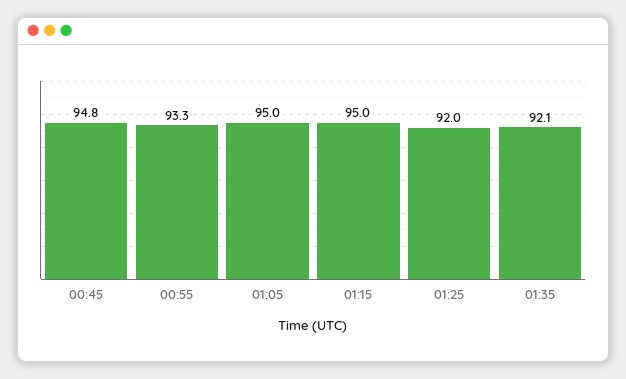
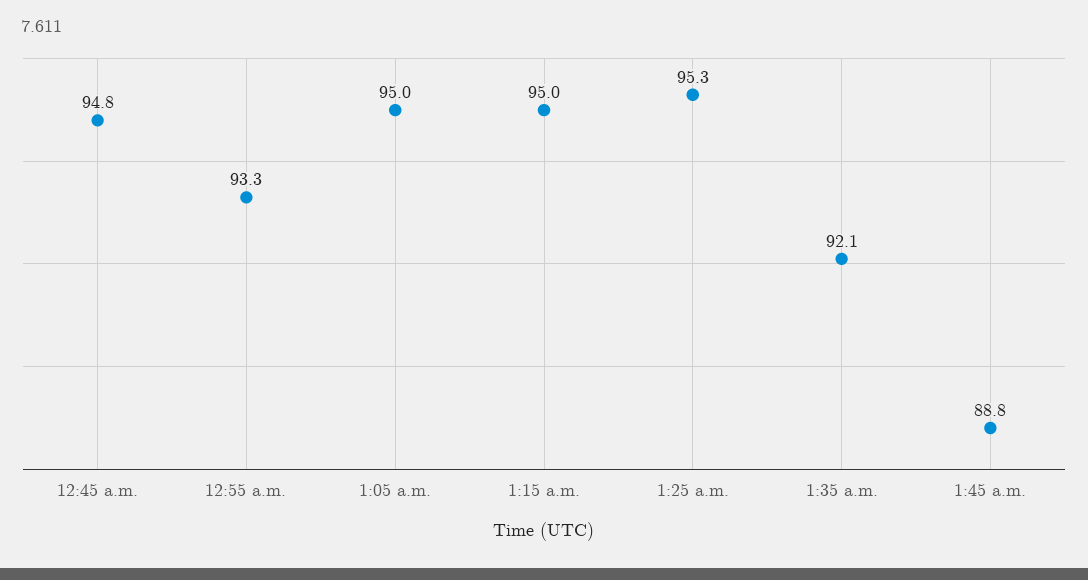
01:25: 92 -> 95.3
1:45 a.m.: none -> 88.8

